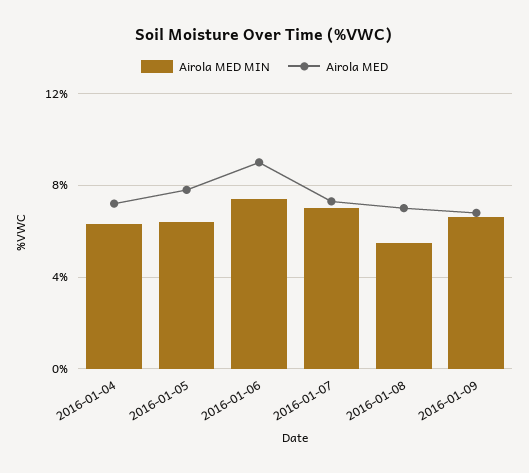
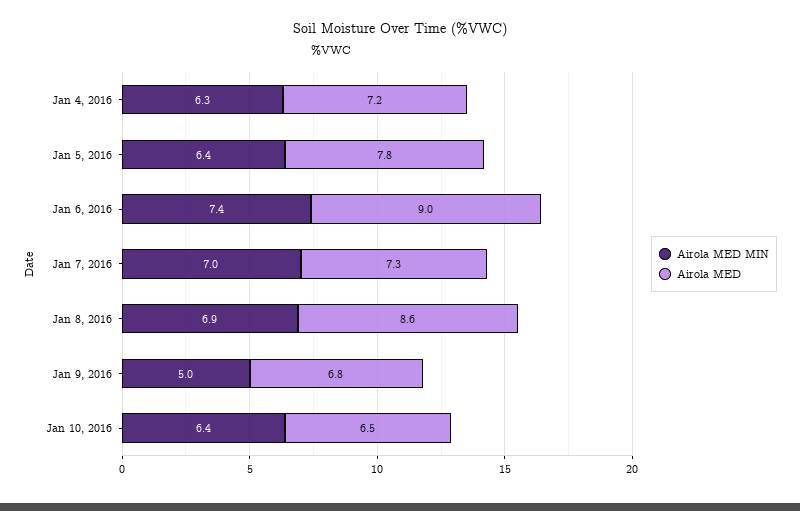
Airola MED MIN, 2016-01-08: 5.5 -> 6.9
Airola MED, 2016-01-08: 7 -> 8.6
Airola MED MIN, 2016-01-09: 6.5 -> 5
Airola MED MIN, Jan 10, 2016: none -> 6.4
Airola MED, Jan 10, 2016: none -> 6.5

